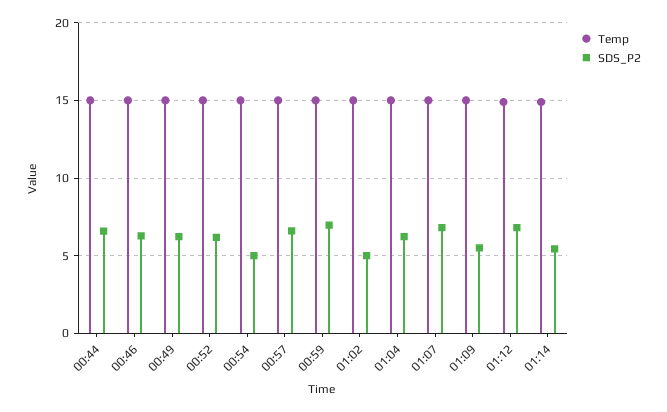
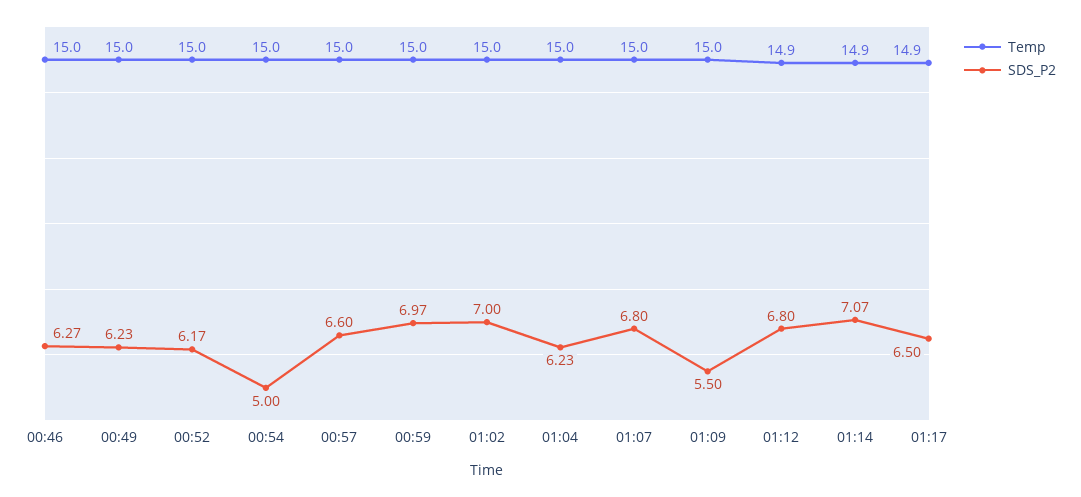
Temp, 00:44: 15 -> none
SDS_P2, 00:44: 6.5 -> none
SDS_P2, 01:02: 5 -> 7
SDS_P2, 01:14: 5.5 -> 7.07
Temp, 01:17: none -> 14.9
SDS_P2, 01:17: none -> 6.5

